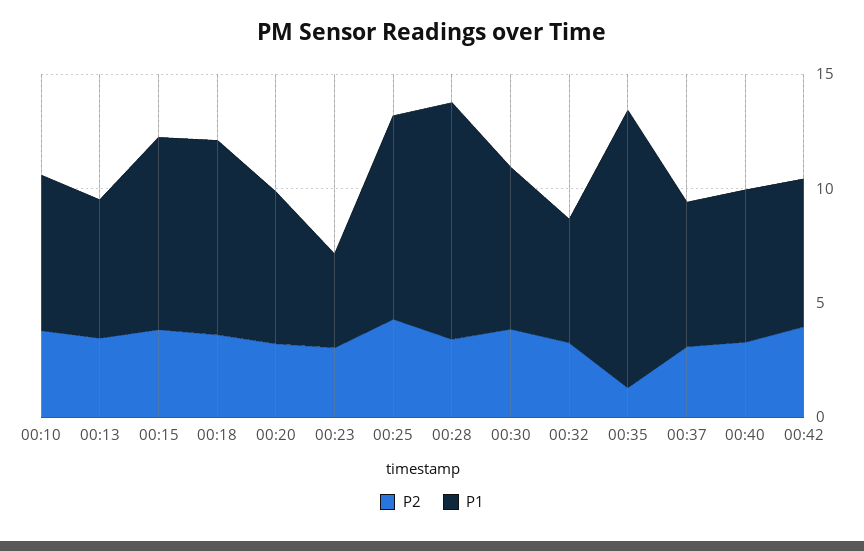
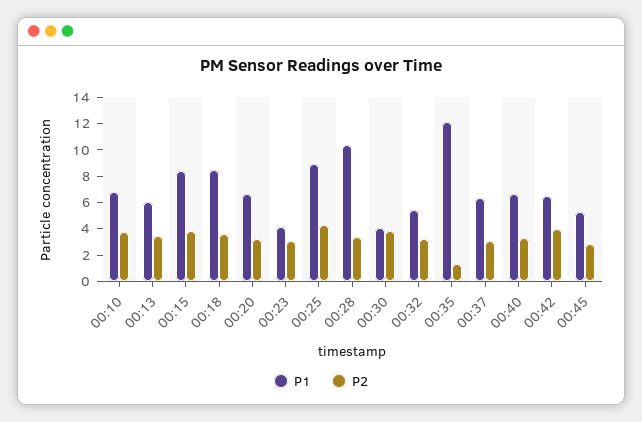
P1, 00:30: 7 -> 4
P1, 00:45: none -> 5
P2, 00:45: none -> 3

